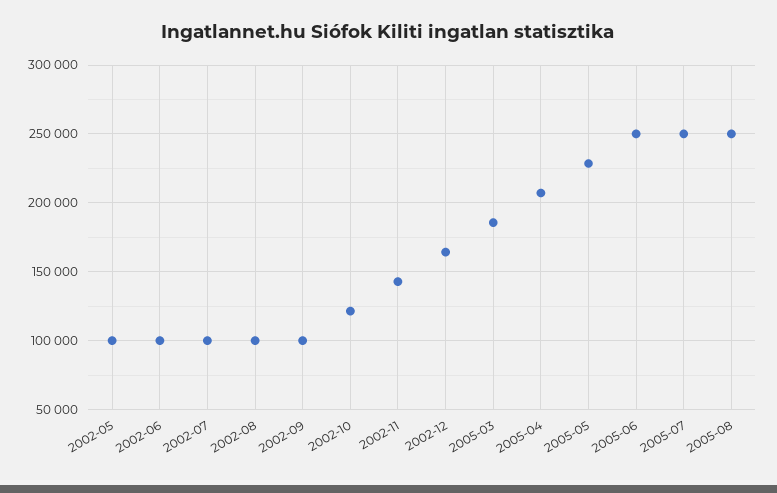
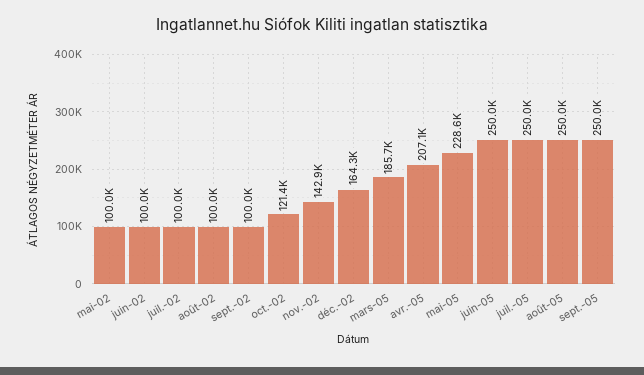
sept.-05: none -> 250000

